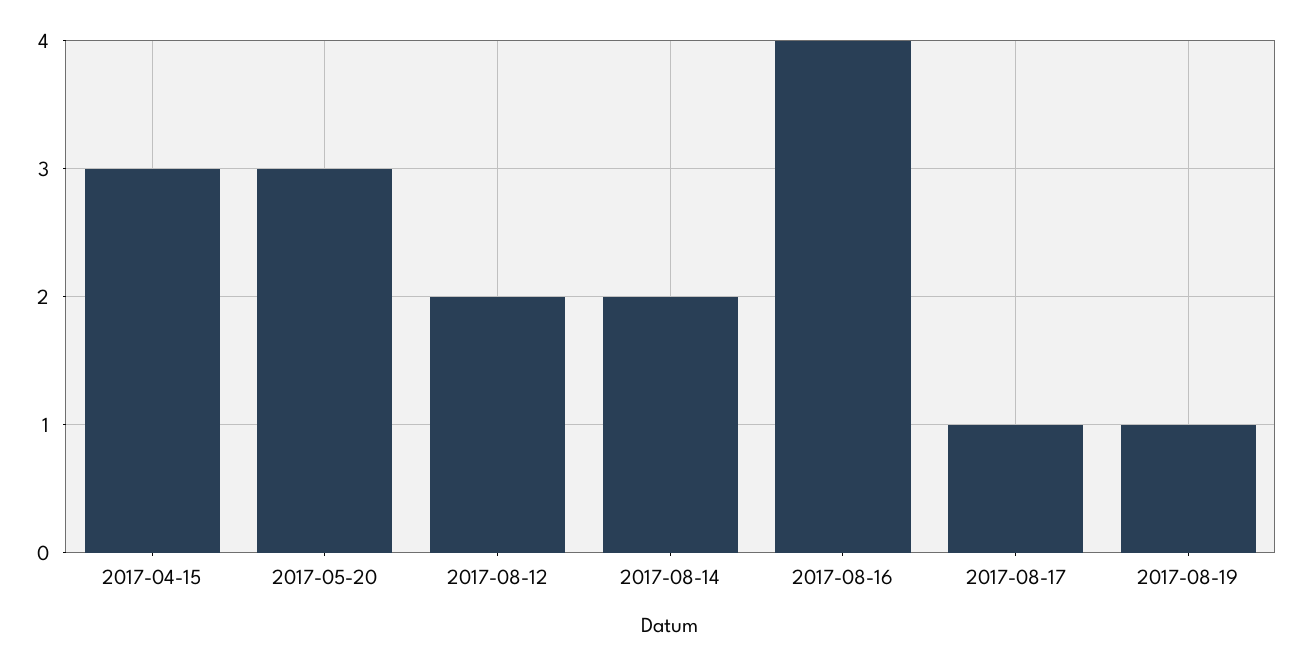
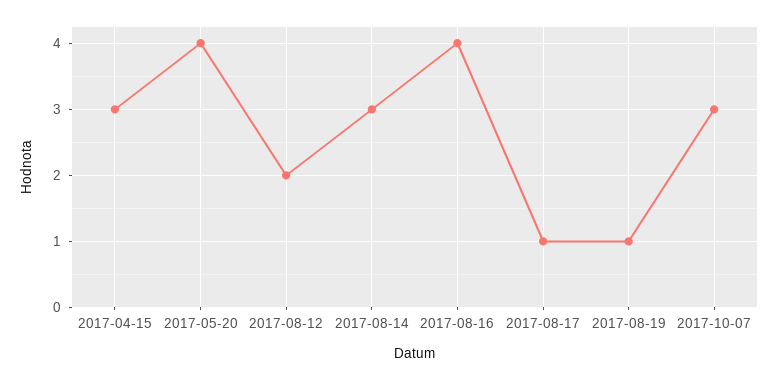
2017-05-20: 3 -> 4
2017-08-14: 2 -> 3
2017-10-07: none -> 3

